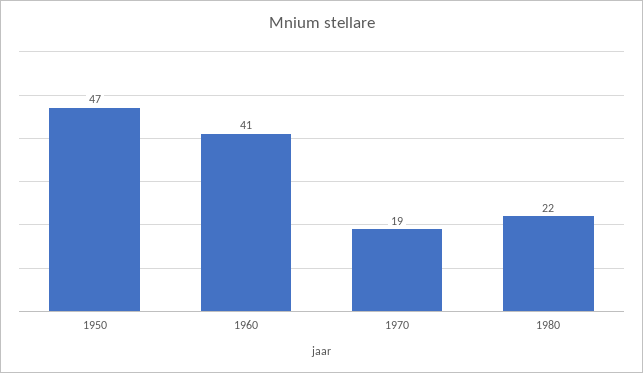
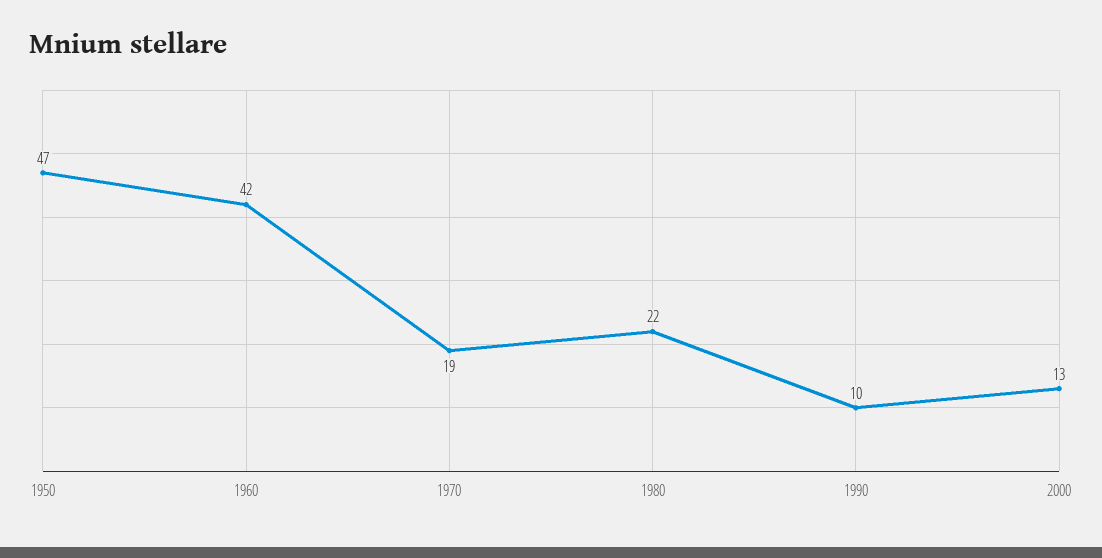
1960: 41 -> 42
1990: none -> 10
2000: none -> 13

